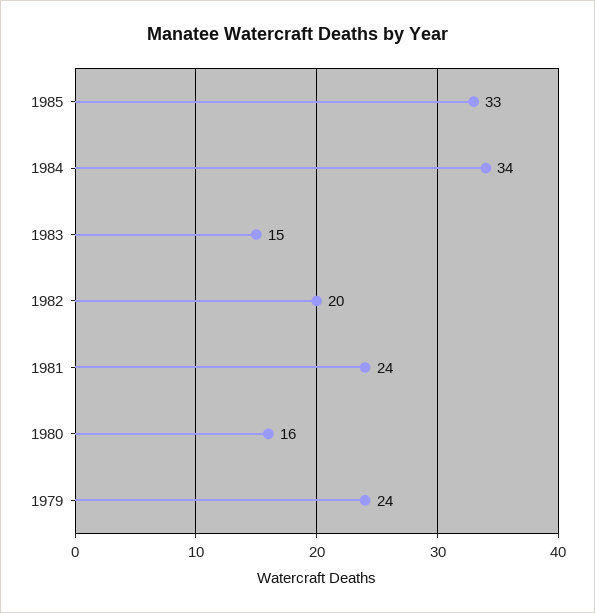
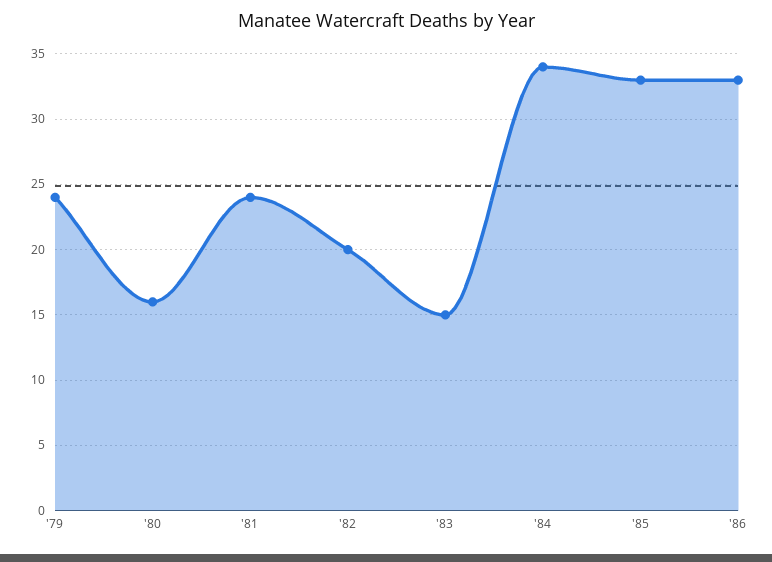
'86: none -> 33

